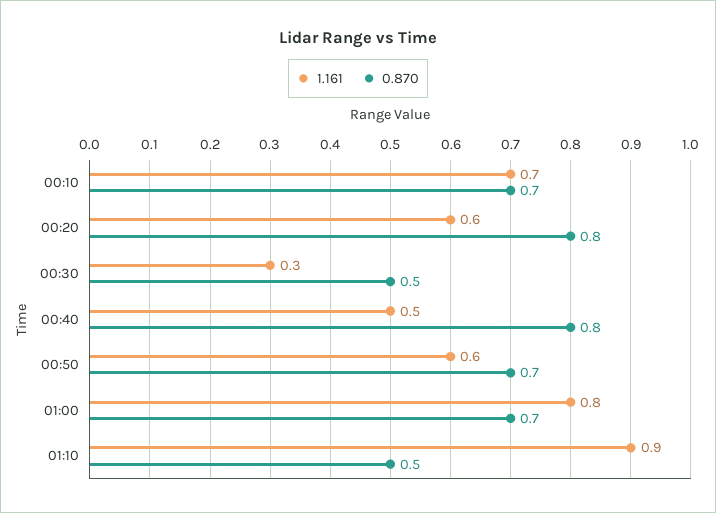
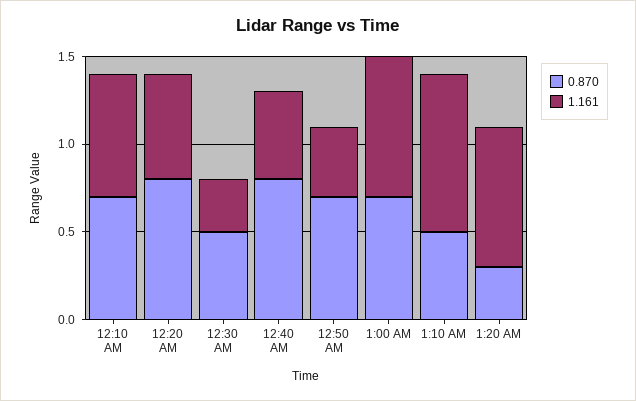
1.161, 00:50: 0.6 -> 0.4
0.870, 1:20 AM: none -> 0.3
1.161, 1:20 AM: none -> 0.8

